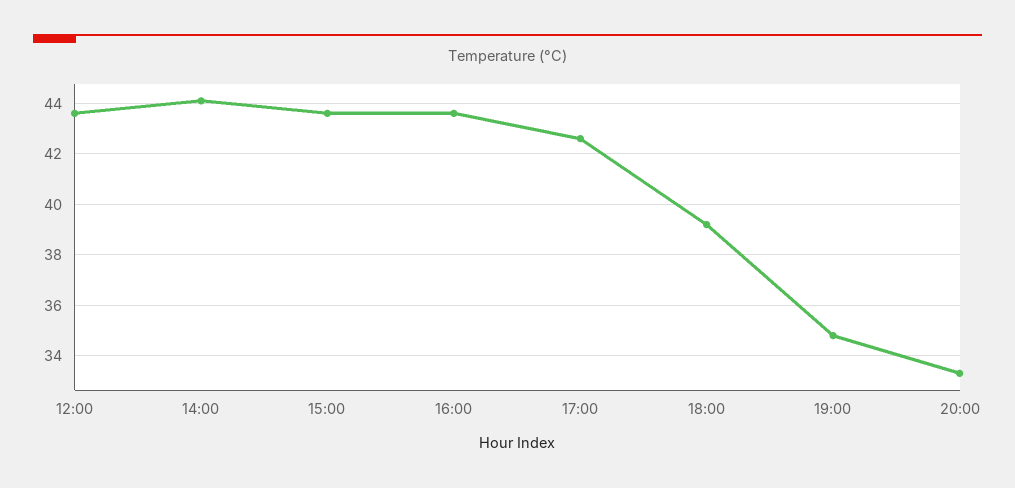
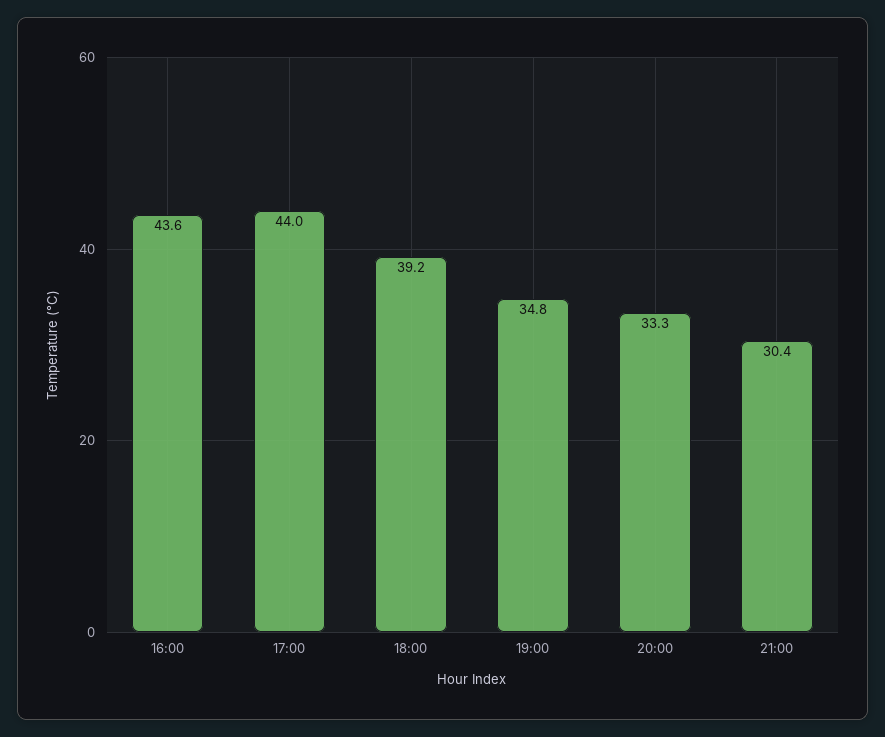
12:00: 43.5 -> none
14:00: 44 -> none
15:00: 43.5 -> none
17:00: 42.5 -> 44
21:00: none -> 30.4

